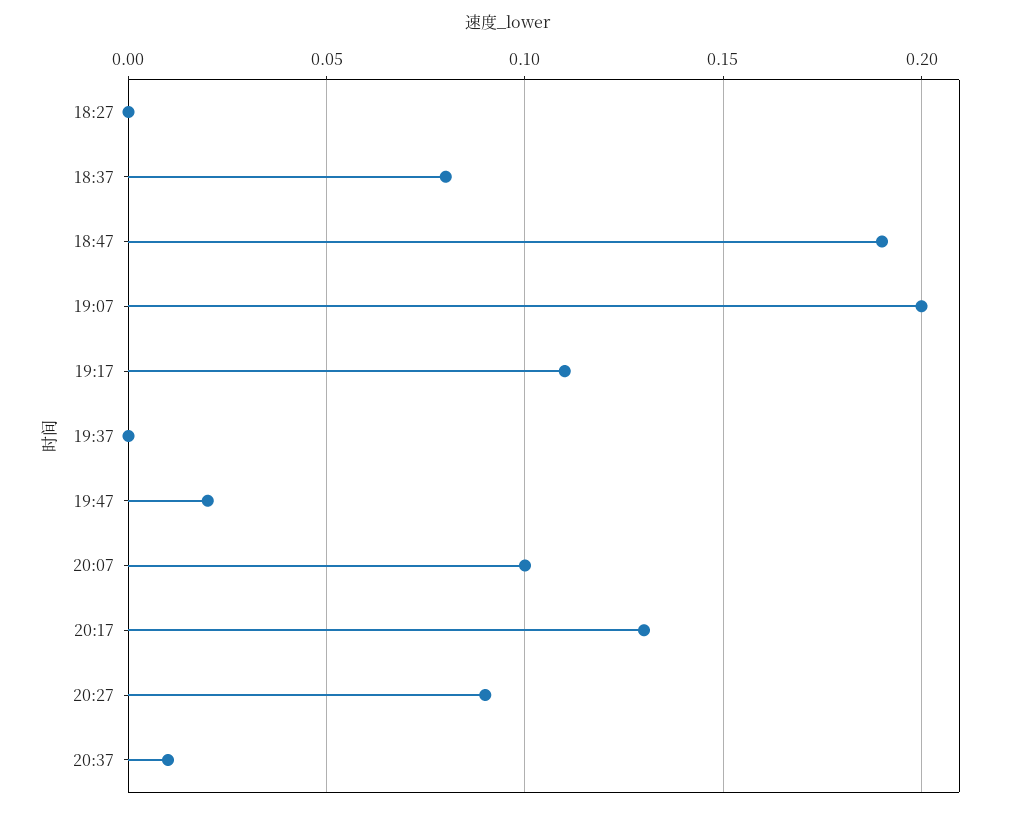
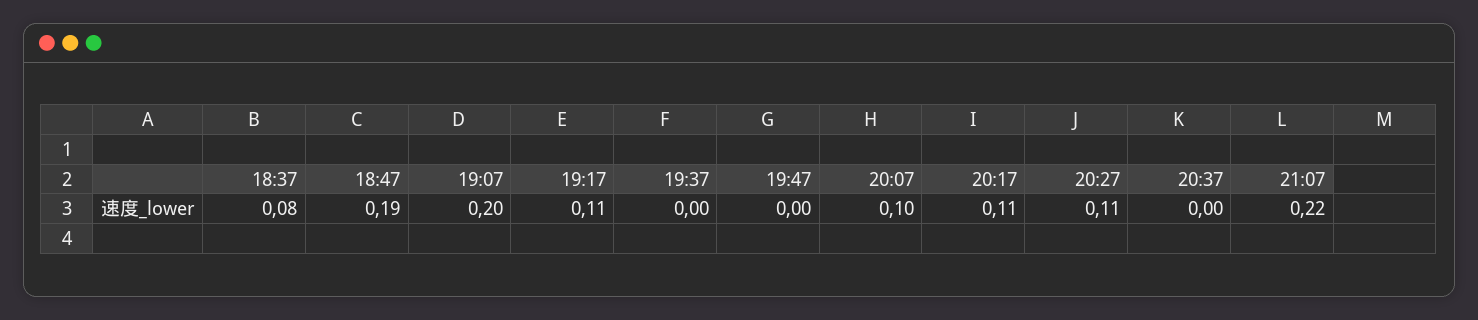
18:27: 0 -> none
19:47: 0.02 -> 0
20:17: 0.13 -> 0.11
20:27: 0.09 -> 0.11
20:37: 0.01 -> 0
21:07: none -> 0.22

